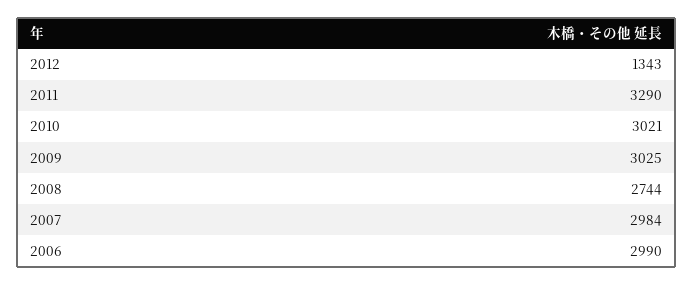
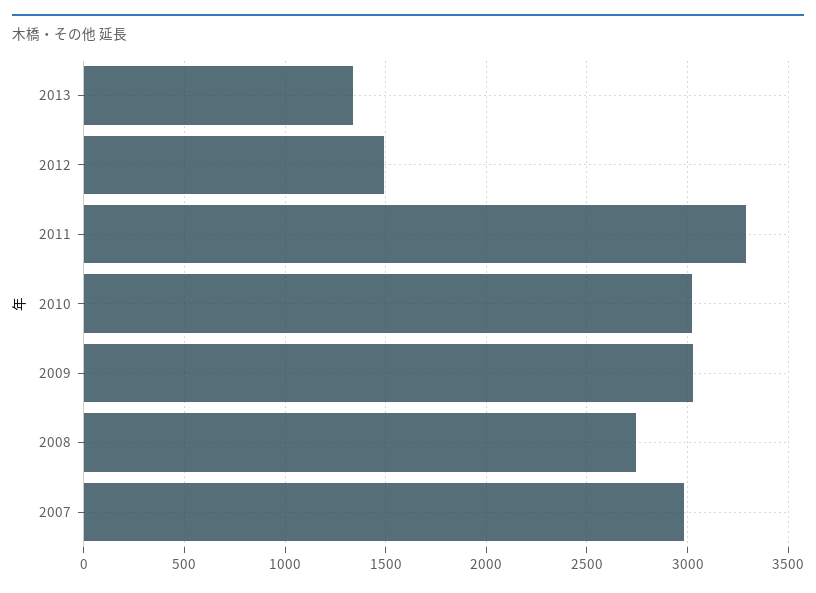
2012: 1343 -> 1500
2006: 2990 -> none
2013: none -> 1350

